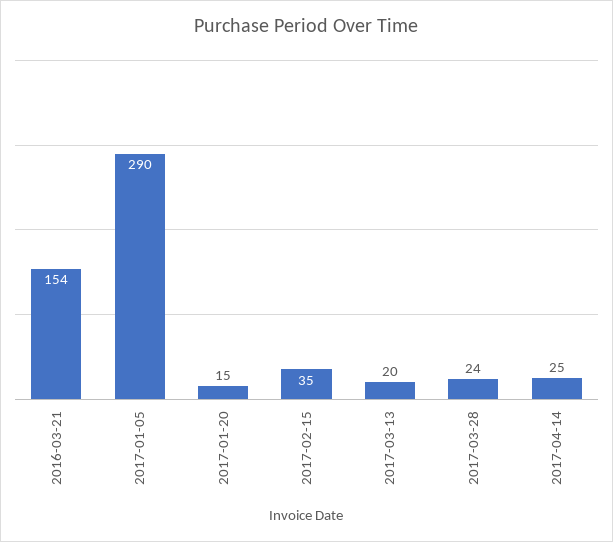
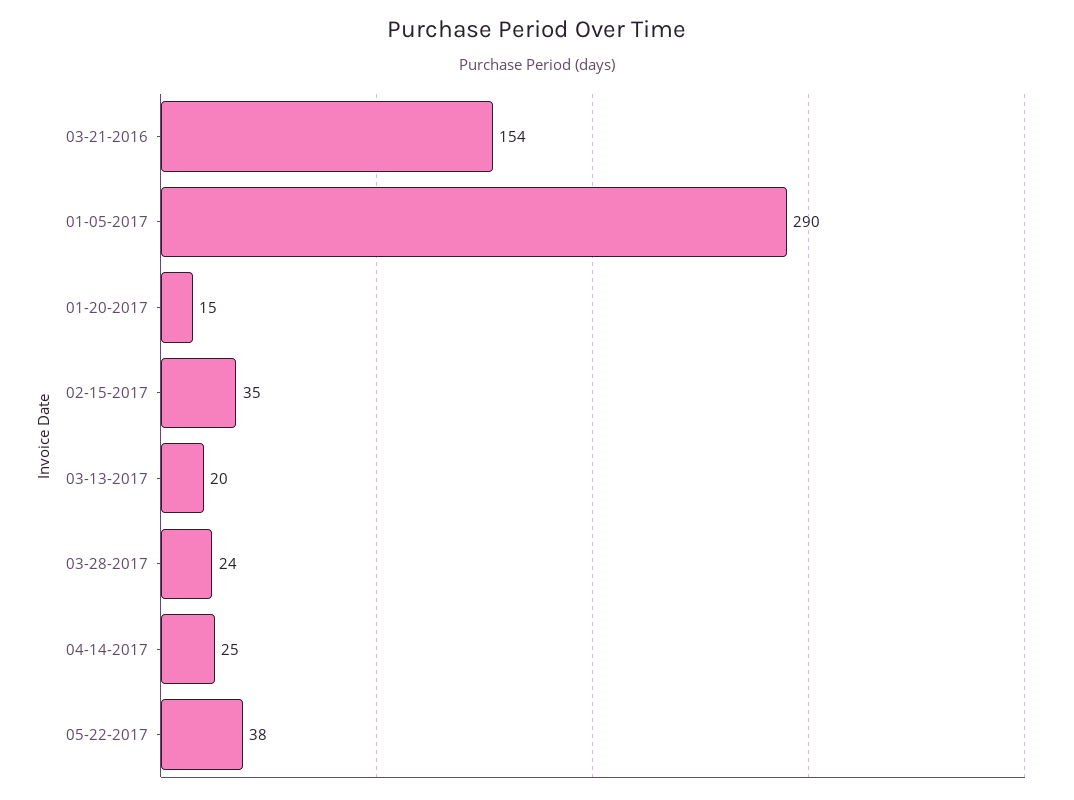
05-22-2017: none -> 38

